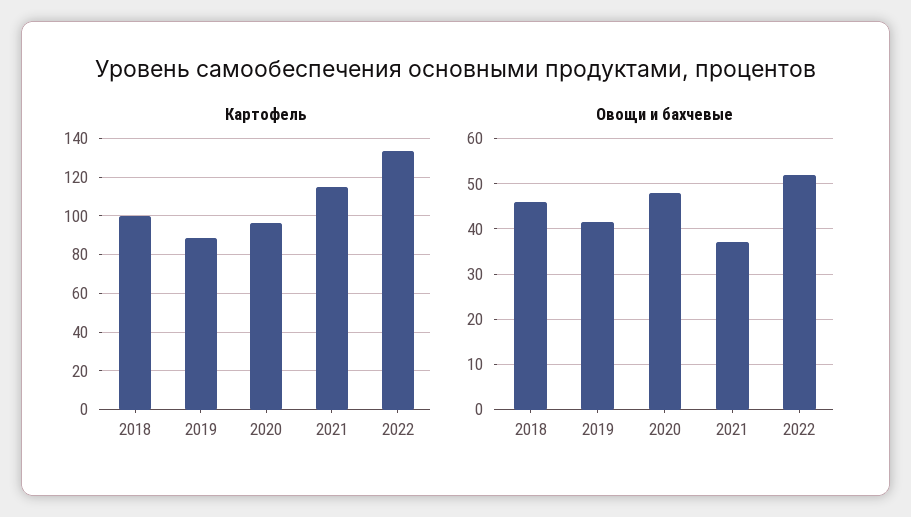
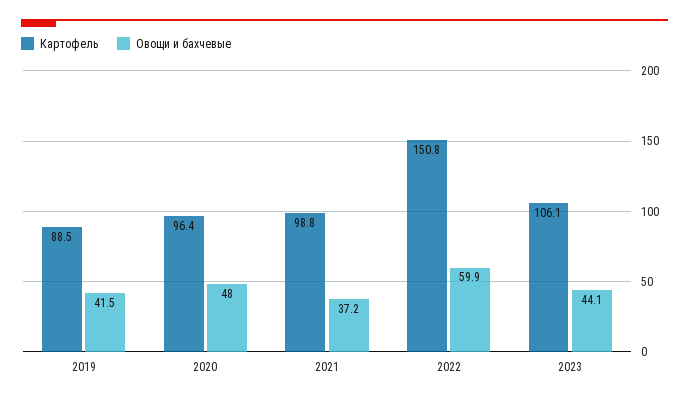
Картофель, 2018: 100 -> none
Картофель, 2021: 115 -> 98.8
Картофель, 2022: 135 -> 150.8
Овощи и бахчевые, 2018: 46 -> none
Овощи и бахчевые, 2022: 52 -> 59.9
Картофель, 2023: none -> 106.1
Овощи и бахчевые, 2023: none -> 44.1

